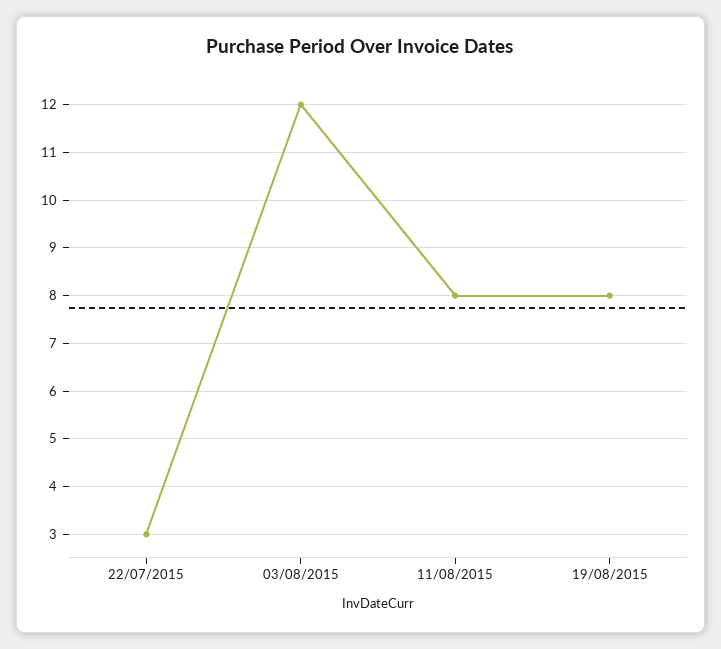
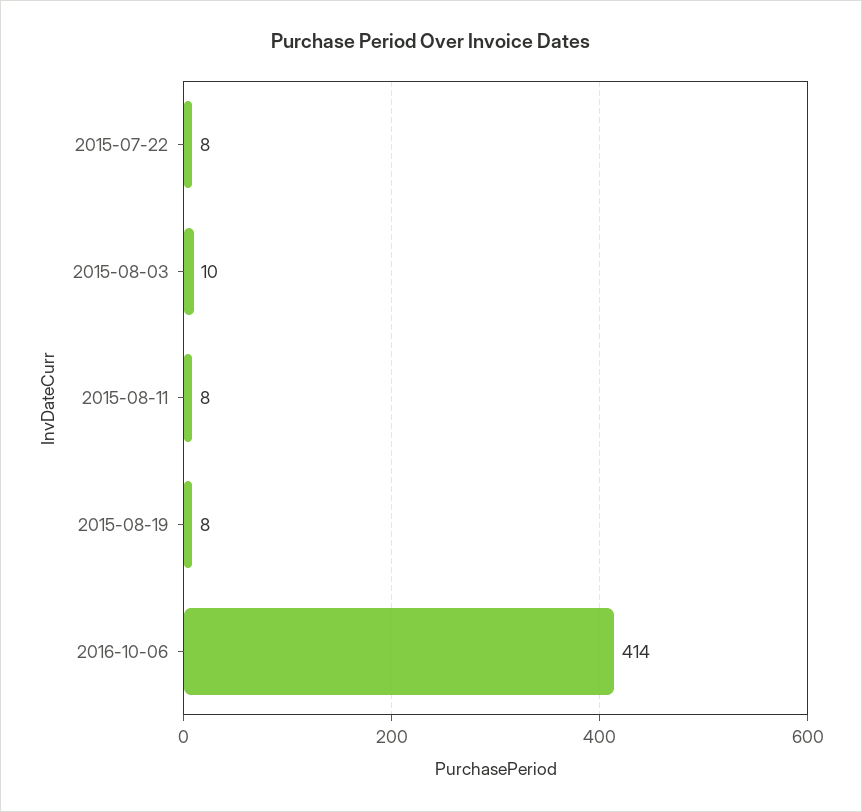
22/07/2015: 3 -> 8
03/08/2015: 12 -> 10
2016-10-06: none -> 414

